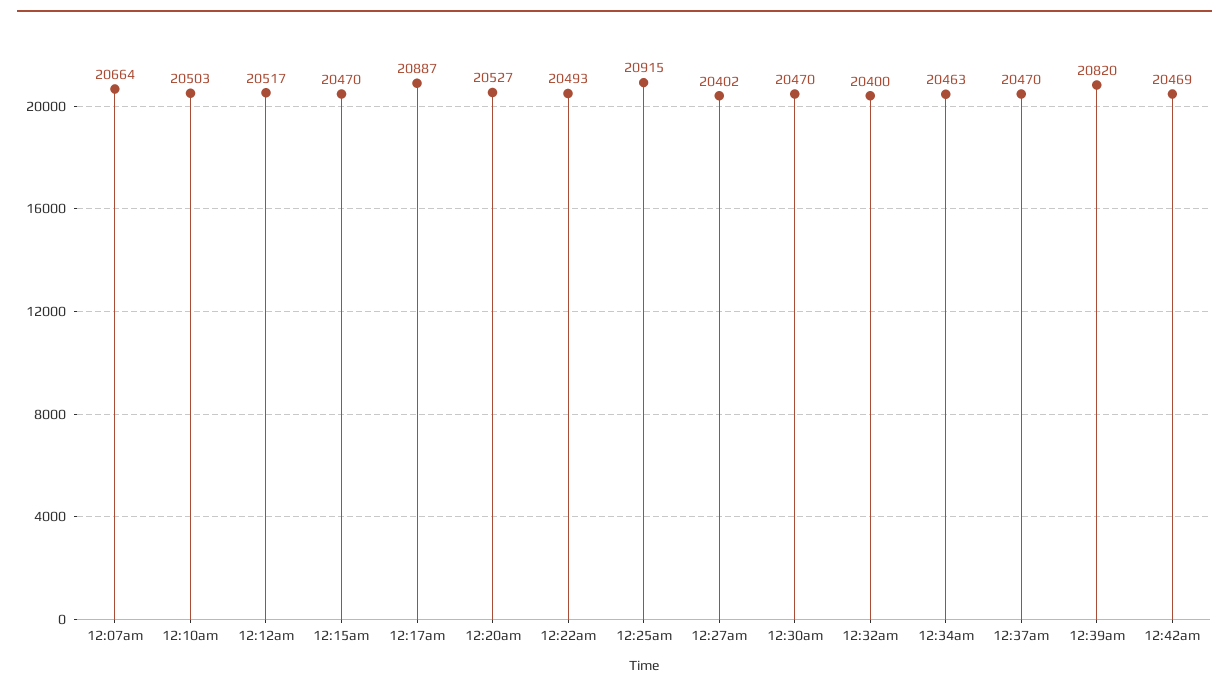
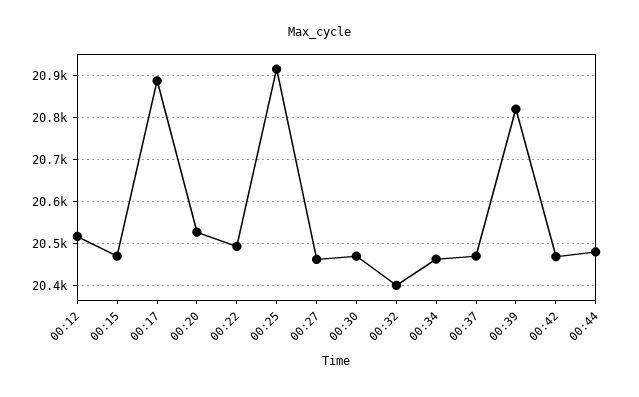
12:07am: 20664 -> none
12:10am: 20503 -> none
12:27am: 20402 -> 20460
00:44: none -> 20480

